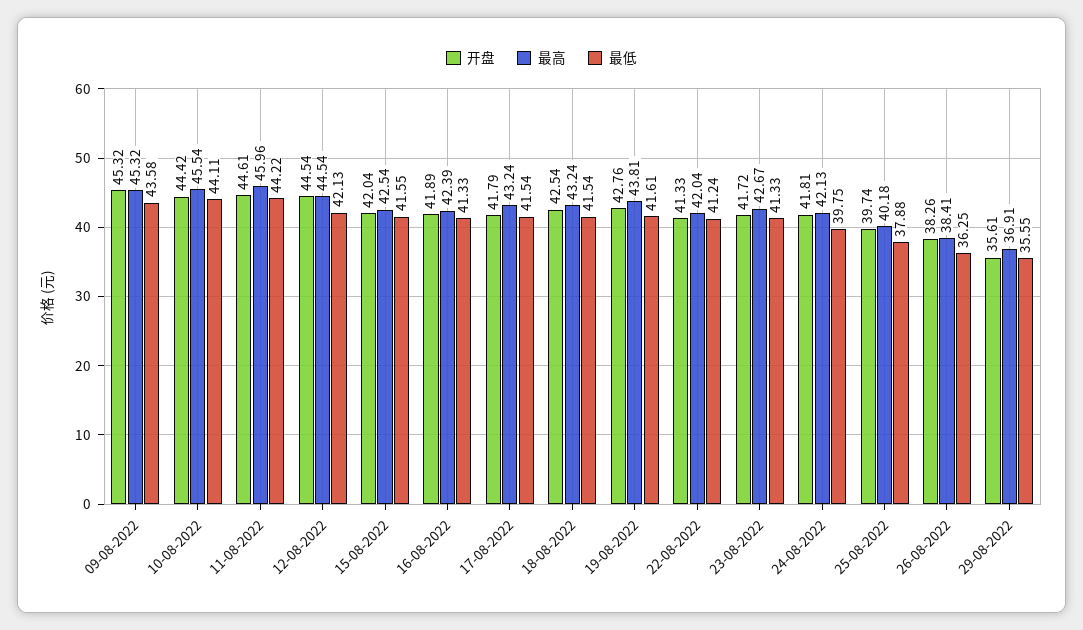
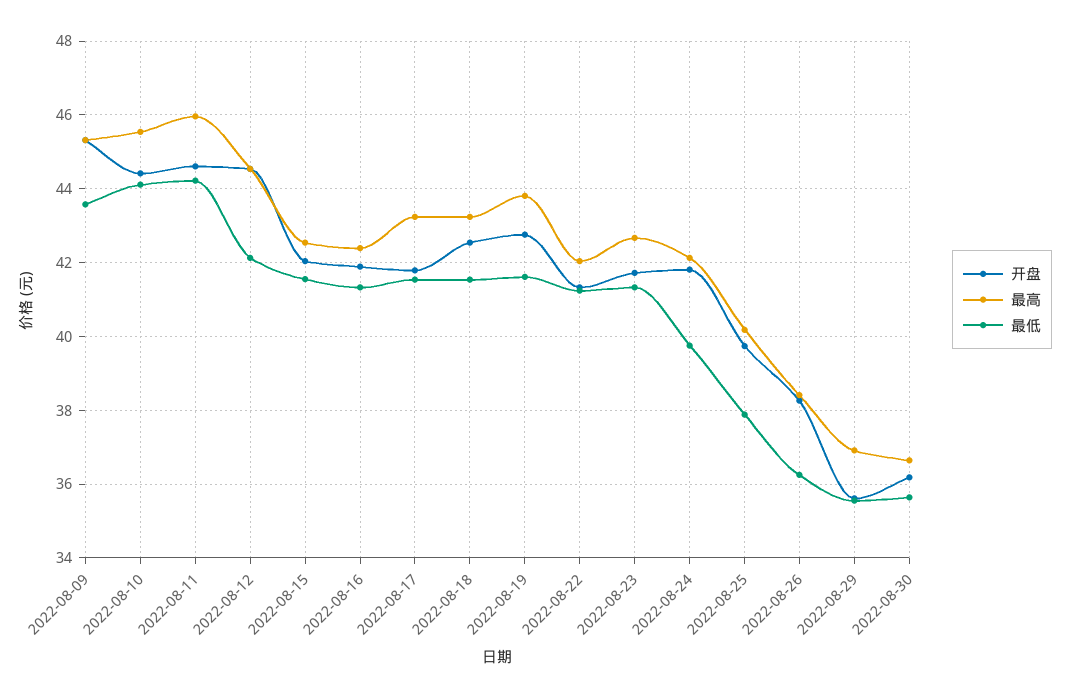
开盘, 2022-08-30: none -> 36.2
最高, 2022-08-30: none -> 36.6
最低, 2022-08-30: none -> 35.6

